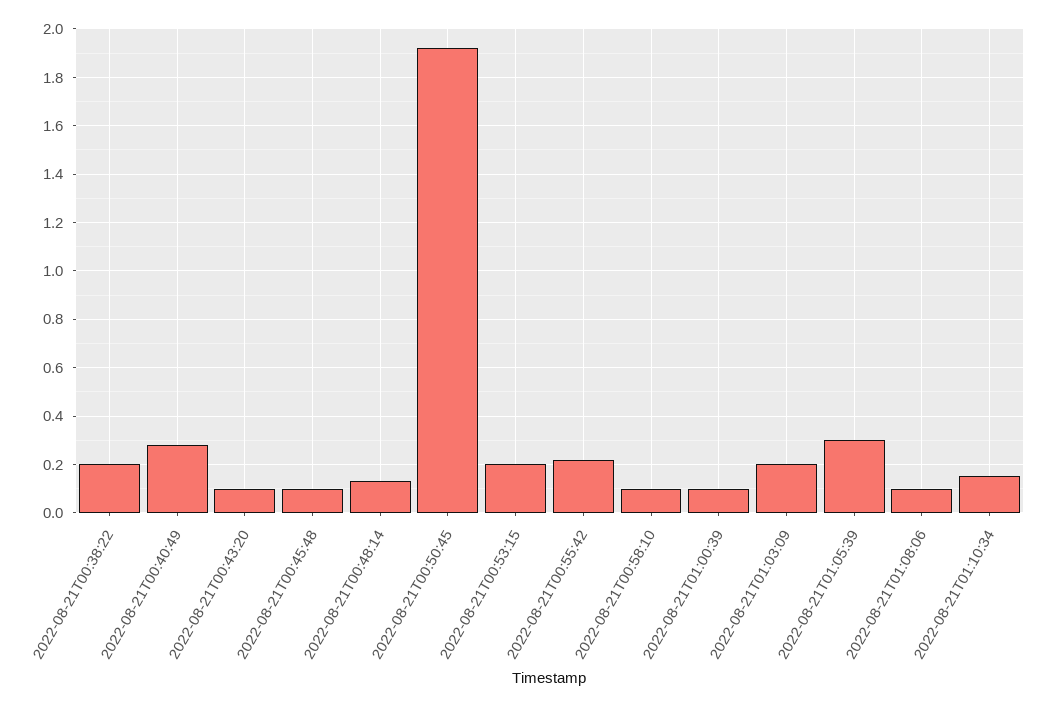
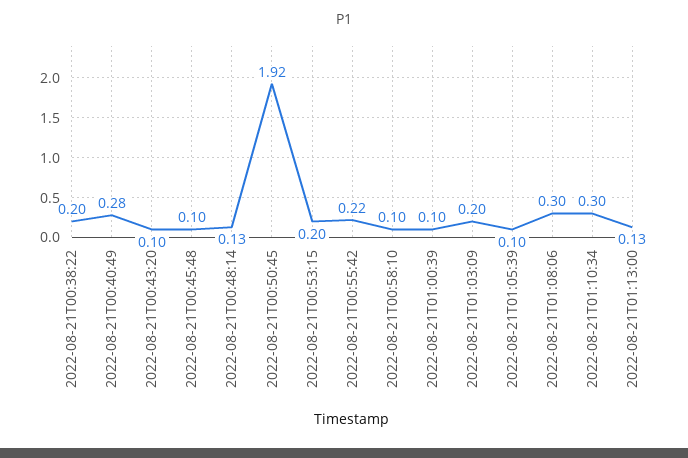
2022-08-21T01:05:39: 0.3 -> 0.1
2022-08-21T01:08:06: 0.1 -> 0.3
2022-08-21T01:10:34: 0.15 -> 0.3
2022-08-21T01:13:00: none -> 0.13

